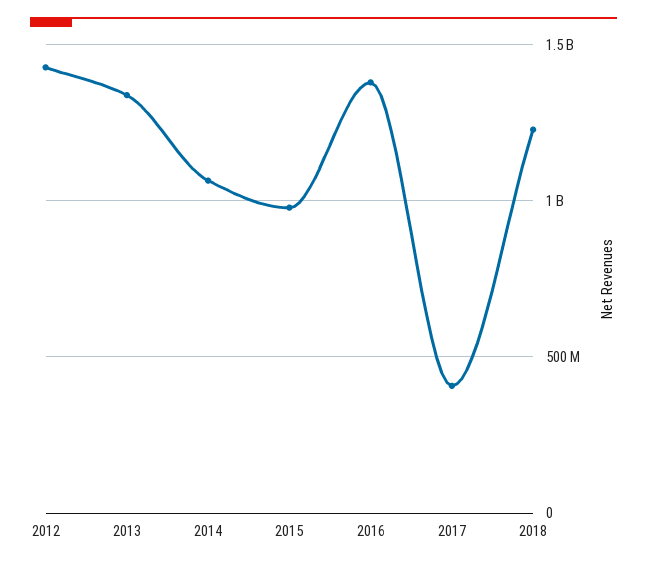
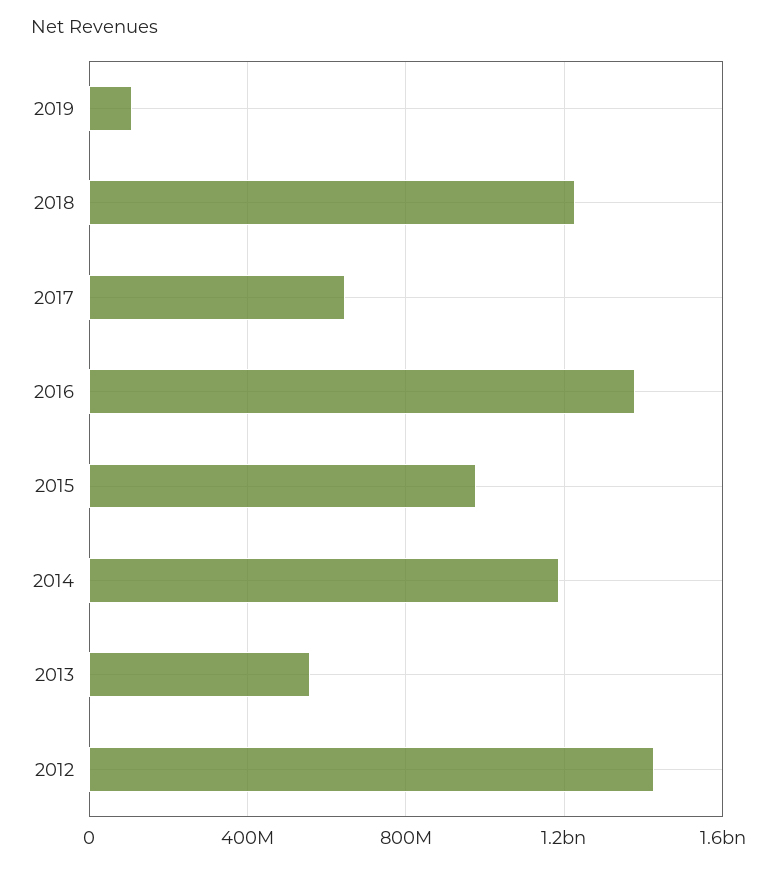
2013: 1350000000 -> 550000000
2014: 1050000000 -> 1200000000
2017: 400000000 -> 650000000
2019: none -> 100000000

